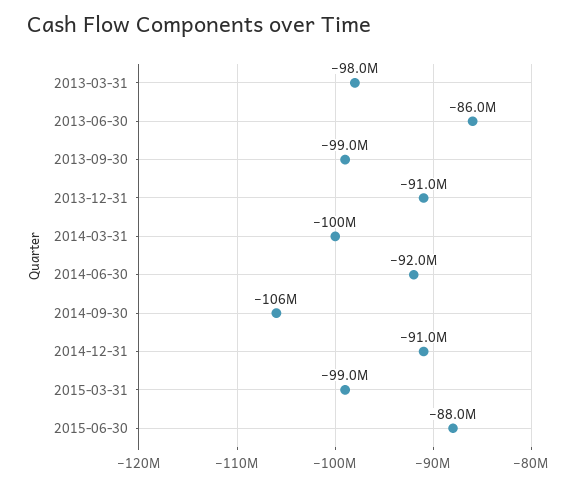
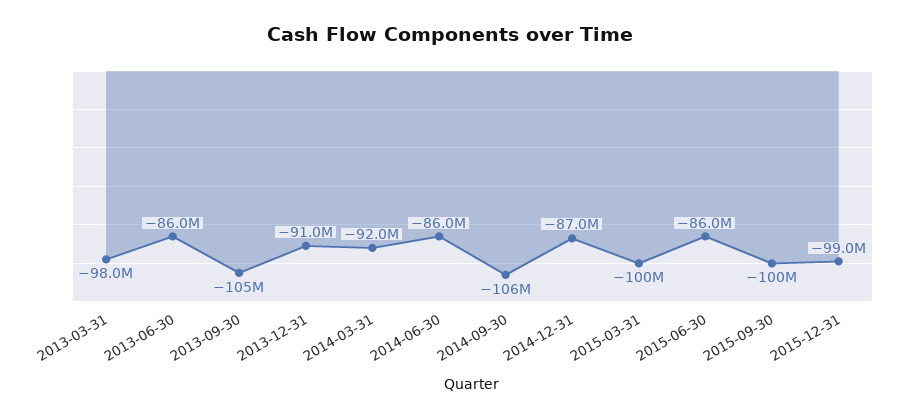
2013-09-30: -99000000 -> -105000000
2014-03-31: -100000000 -> -92000000
2014-06-30: -92000000 -> -86000000
2014-12-31: -91000000 -> -87000000
2015-03-31: -99000000 -> -100000000
2015-06-30: -88000000 -> -86000000
2015-09-30: none -> -100000000
2015-12-31: none -> -99000000

